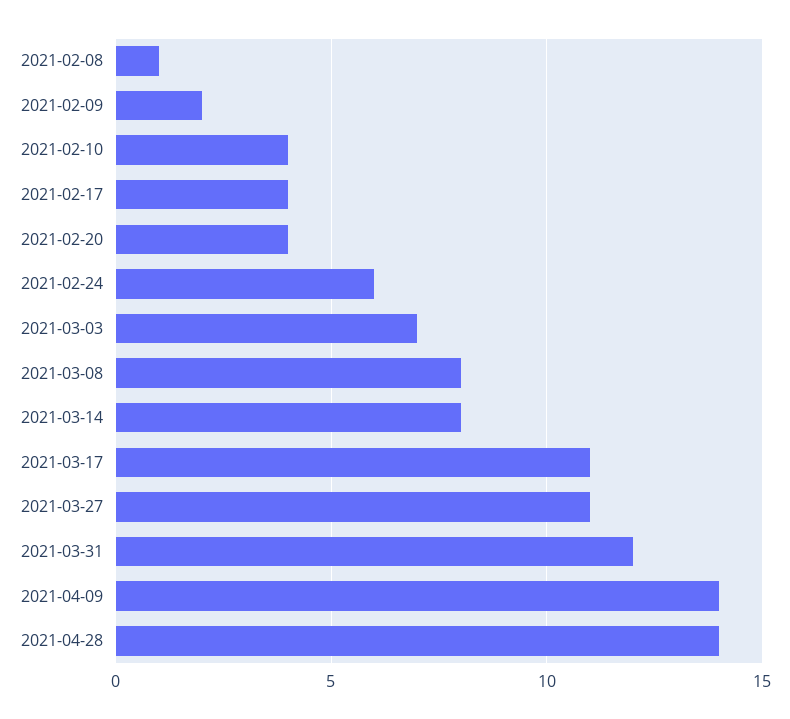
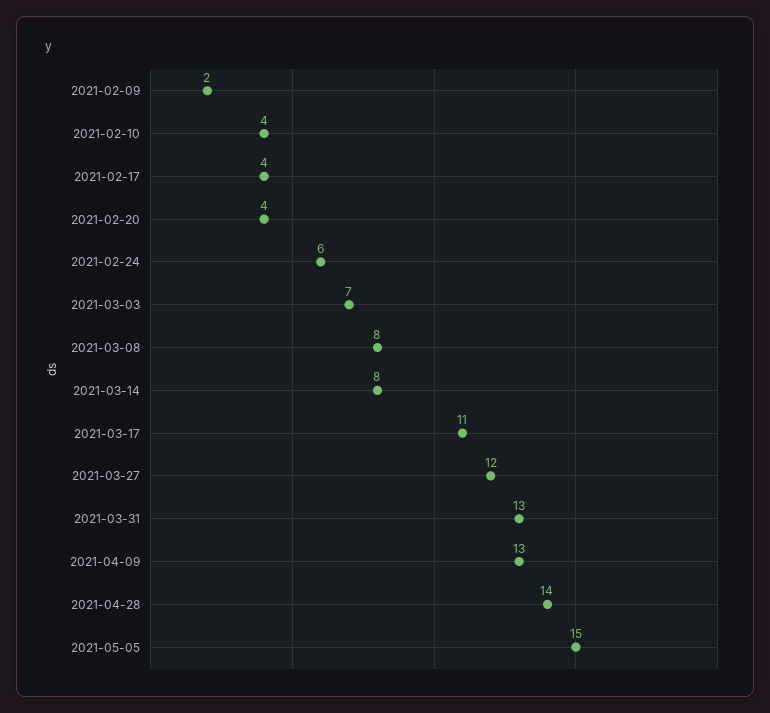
2021-02-08: 1 -> none
2021-03-27: 11 -> 12
2021-03-31: 12 -> 13
2021-04-09: 14 -> 13
2021-05-05: none -> 15

